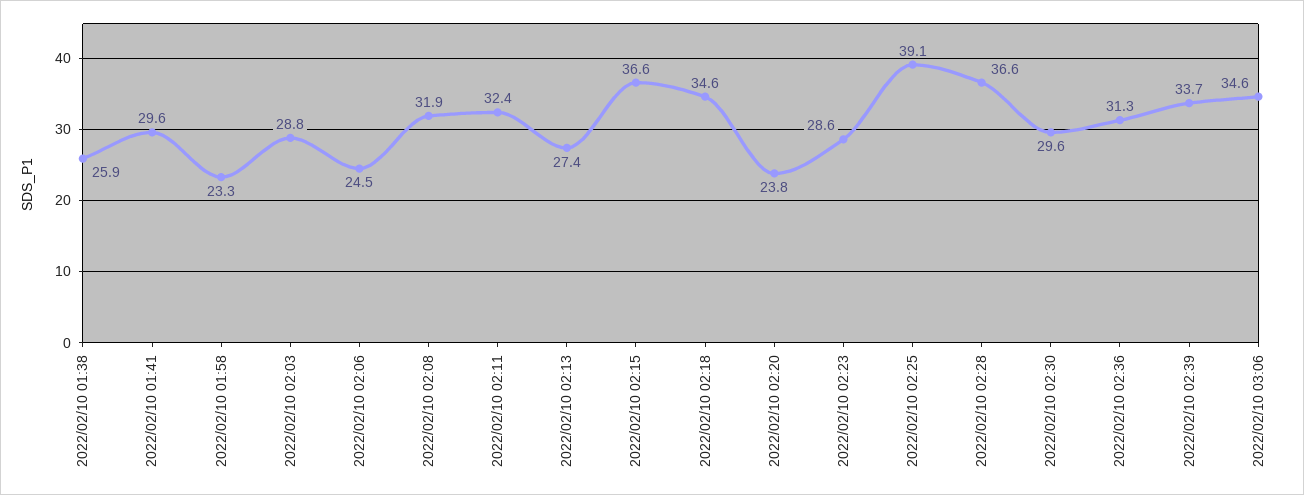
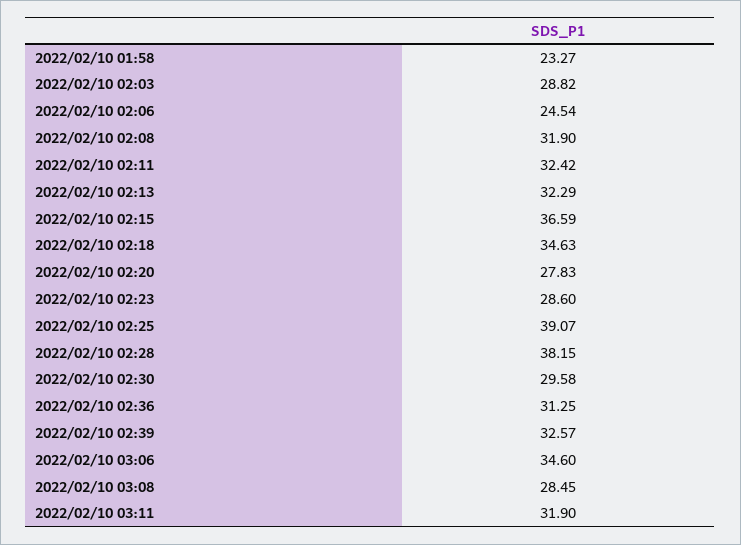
2022/02/10 01:38: 25.9 -> none
2022/02/10 01:41: 29.6 -> none
2022/02/10 02:13: 27.4 -> 32.29
2022/02/10 02:20: 23.8 -> 27.83
2022/02/10 02:28: 36.6 -> 38.15
2022/02/10 02:39: 33.7 -> 32.57
2022/02/10 03:08: none -> 28.45
2022/02/10 03:11: none -> 31.9

